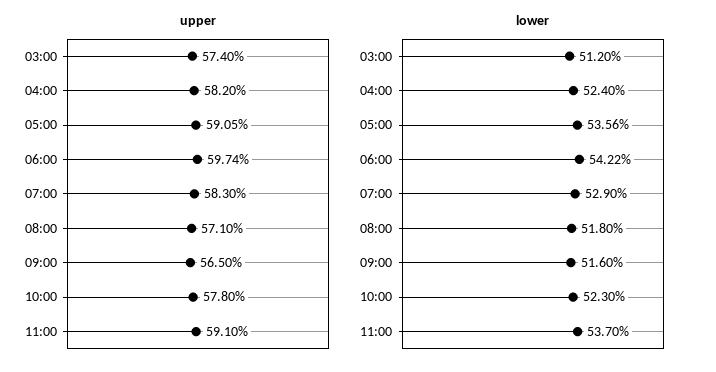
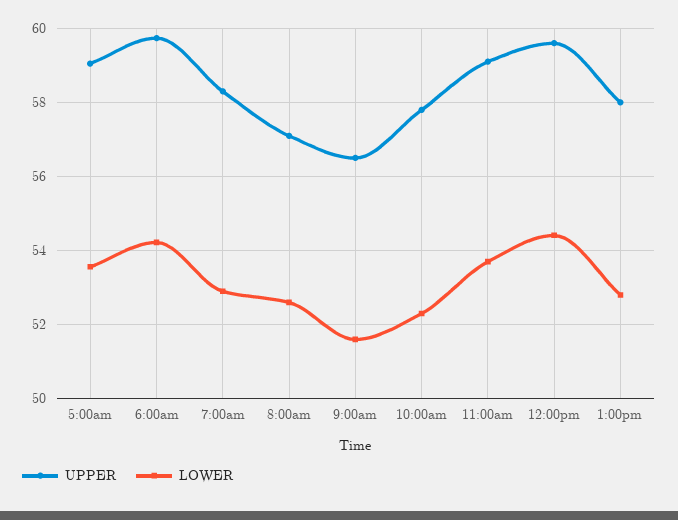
upper, 03:00: 57.4 -> none
upper, 04:00: 58.2 -> none
lower, 03:00: 51.2 -> none
lower, 04:00: 52.4 -> none
lower, 08:00: 51.8 -> 52.6
upper, 12:00pm: none -> 59.6
lower, 12:00pm: none -> 54.4
upper, 1:00pm: none -> 58
lower, 1:00pm: none -> 52.8

